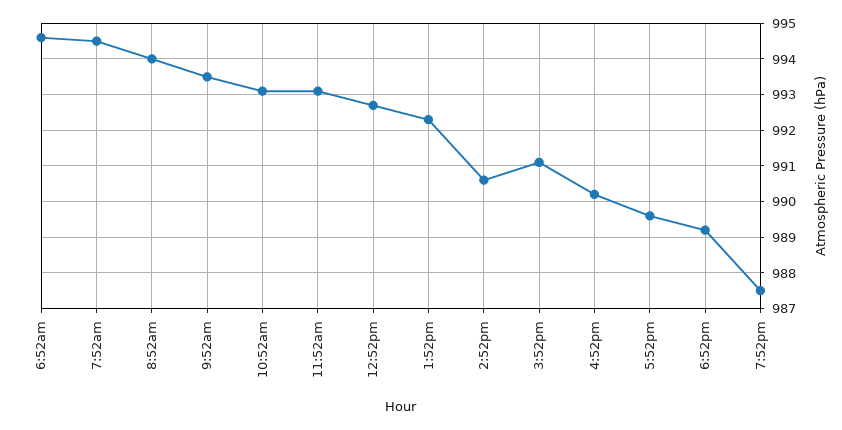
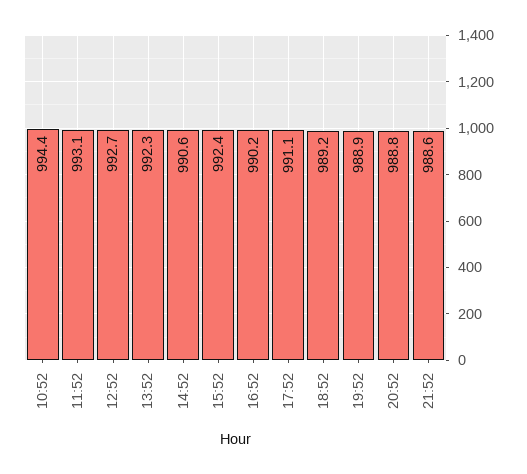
6:52am: 994.5 -> none
7:52am: 994.5 -> none
8:52am: 994 -> none
9:52am: 993.5 -> none
10:52am: 993 -> 994.4
3:52pm: 991 -> 992.4
5:52pm: 989.5 -> 991.1
7:52pm: 987.5 -> 988.9
20:52: none -> 988.8
21:52: none -> 988.6

